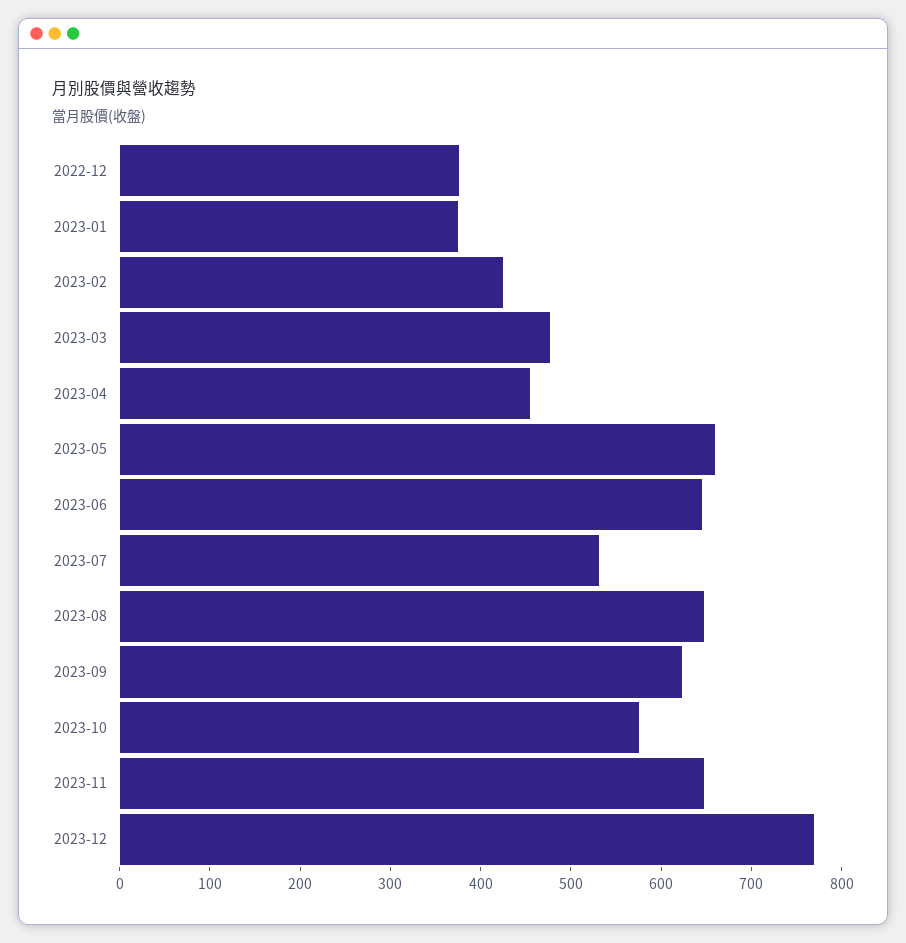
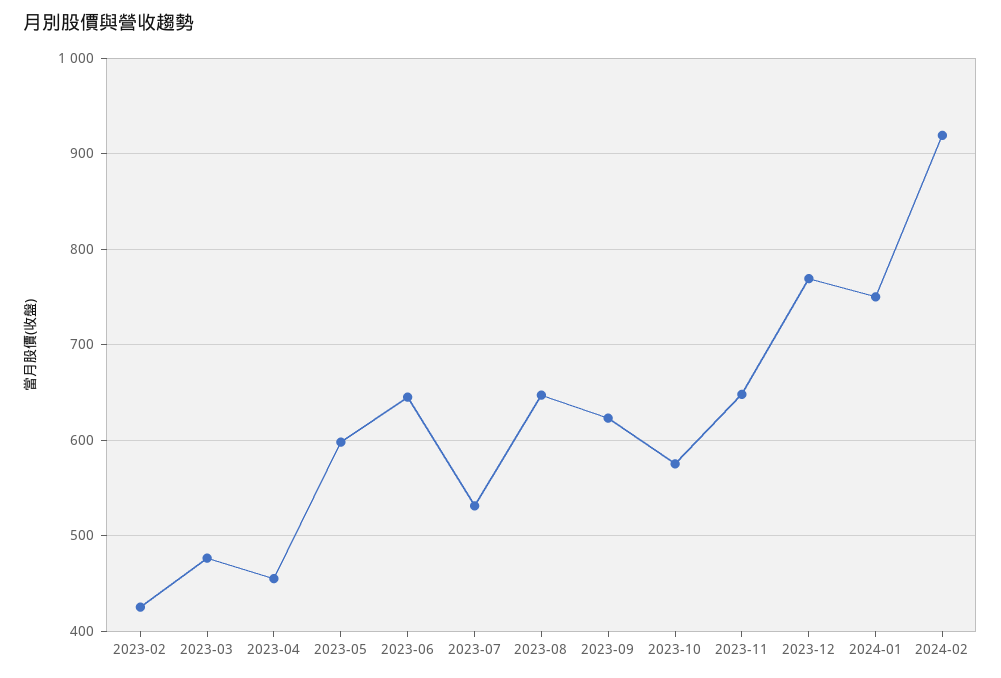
2022-12: 380 -> none
2023-01: 380 -> none
2023-05: 660 -> 600
2024-01: none -> 750
2024-02: none -> 920

